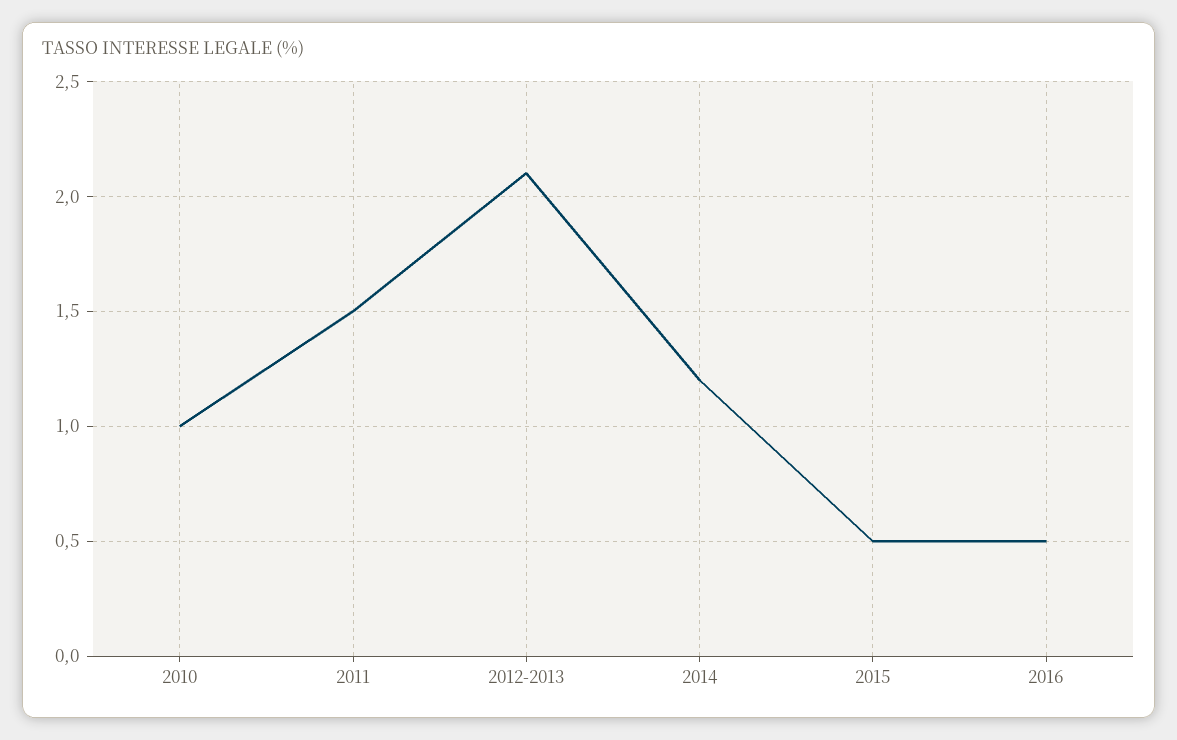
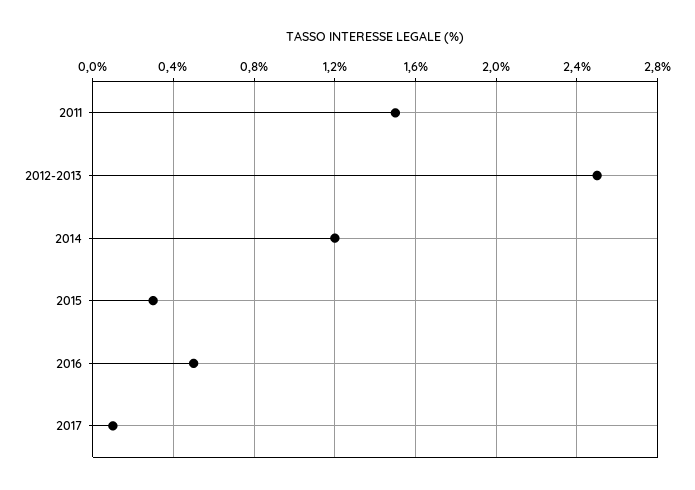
2010: 1 -> none
2012-2013: 2.1 -> 2.5
2015: 0.5 -> 0.3
2017: none -> 0.1

